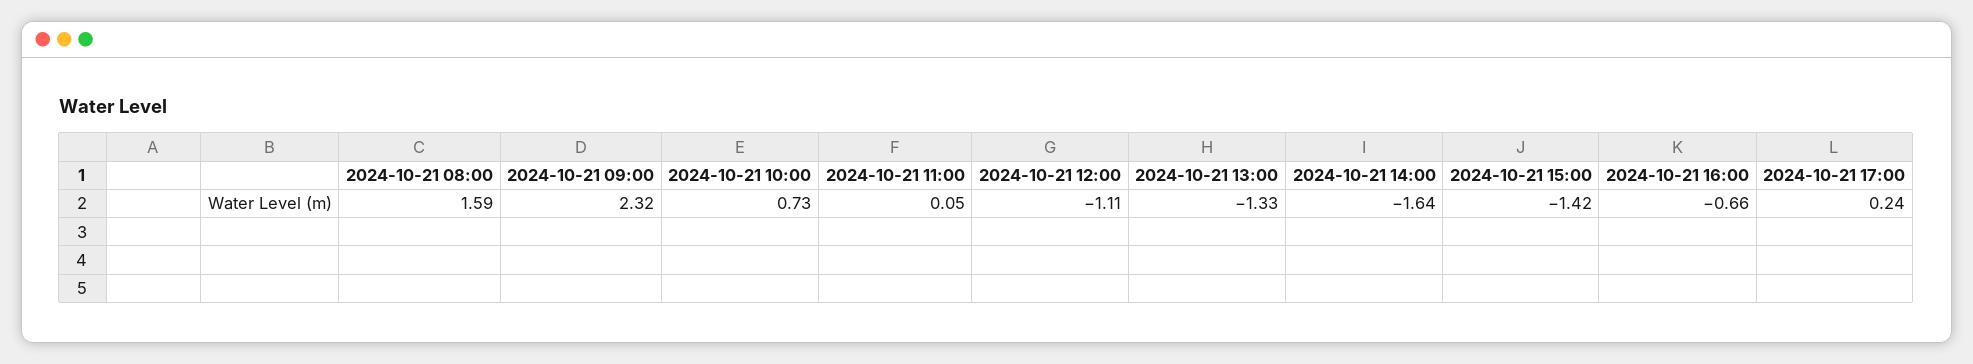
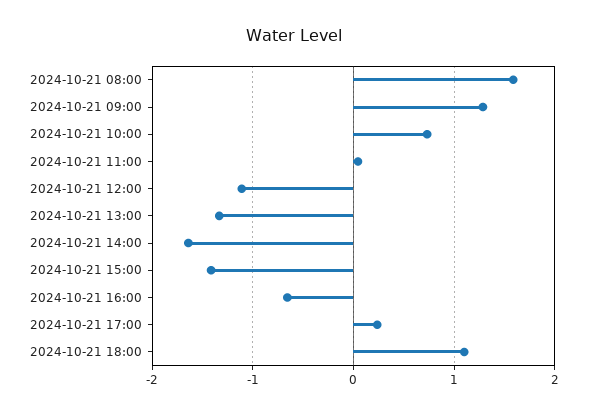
2024-10-21 09:00: 2.32 -> 1.3
2024-10-21 18:00: none -> 1.1

